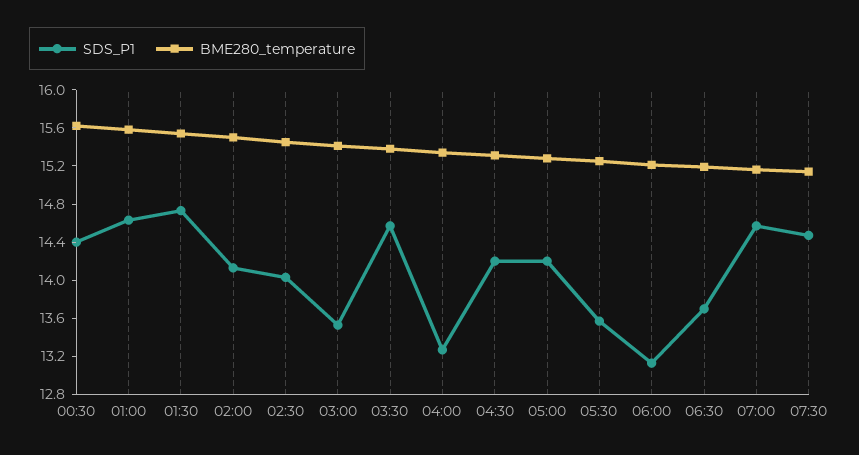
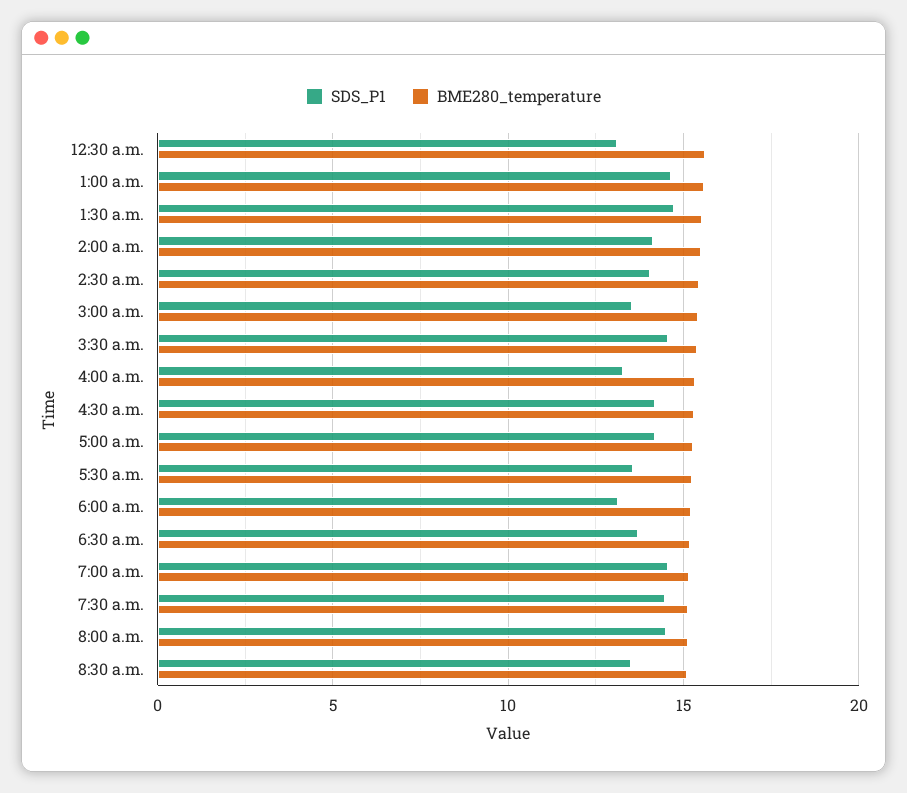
SDS_P1, 00:30: 14.4 -> 13
SDS_P1, 8:00 a.m.: none -> 14.5
BME280_temperature, 8:00 a.m.: none -> 15
SDS_P1, 8:30 a.m.: none -> 13.5
BME280_temperature, 8:30 a.m.: none -> 15

